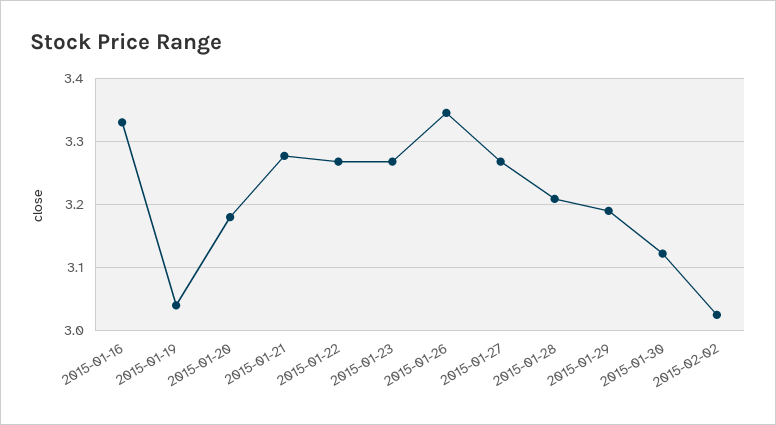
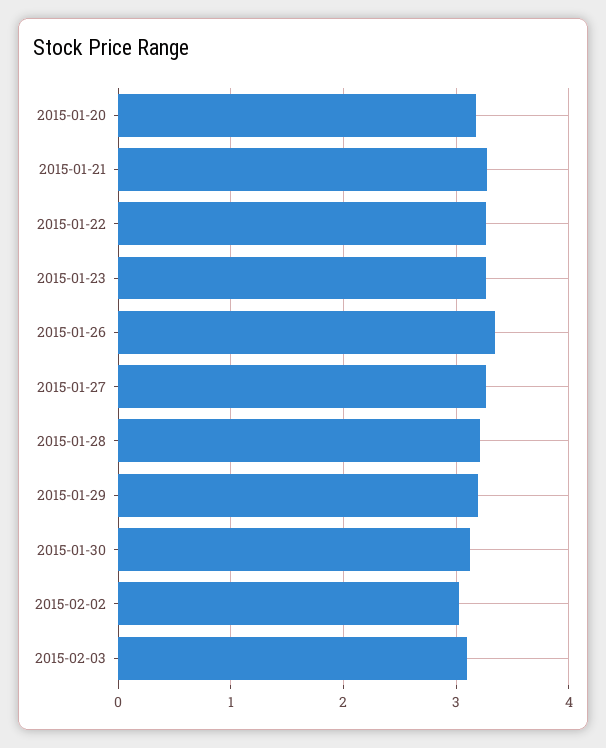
2015-01-16: 3.33 -> none
2015-01-19: 3.04 -> none
2015-02-03: none -> 3.1

